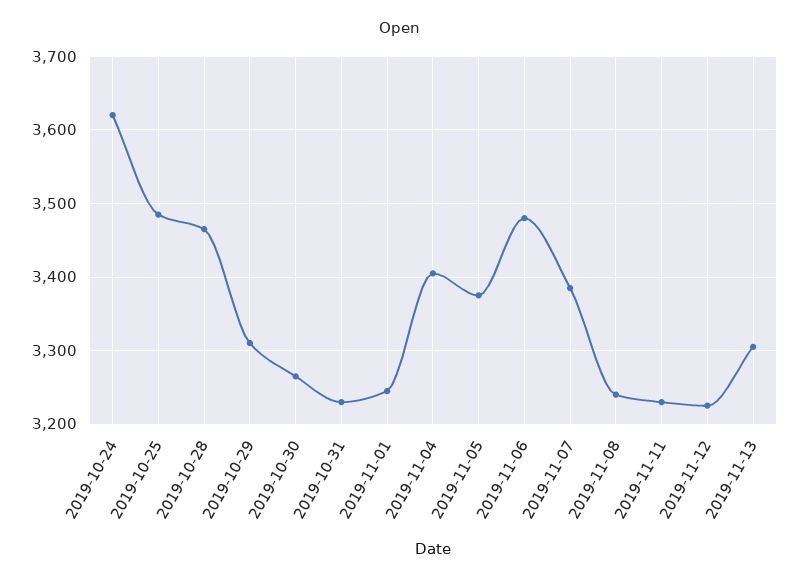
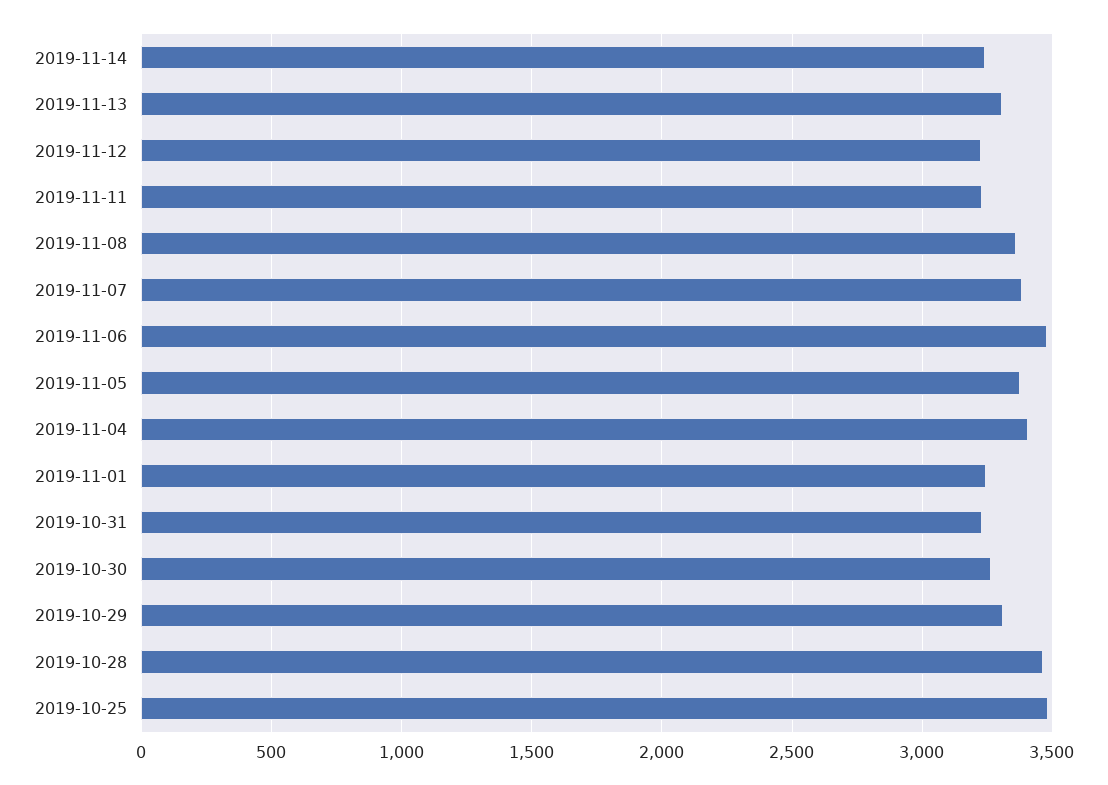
2019-10-24: 3620 -> none
2019-11-08: 3240 -> 3350
2019-11-14: none -> 3250

